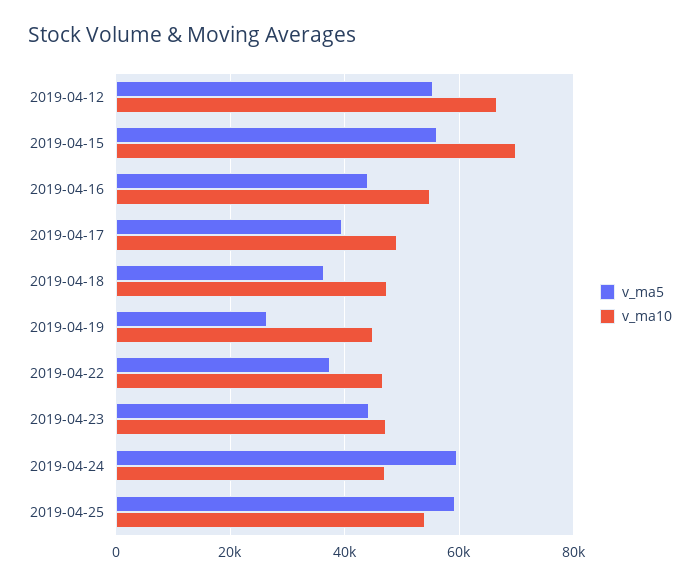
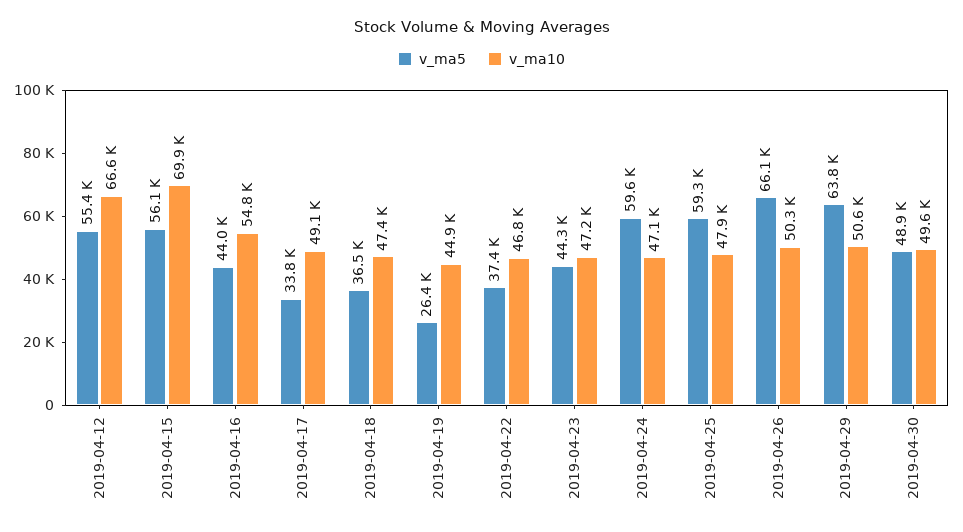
v_ma5, 2019-04-17: 40000 -> 33800
v_ma10, 2019-04-25: 54000 -> 47900
v_ma5, 2019-04-26: none -> 66100
v_ma10, 2019-04-26: none -> 50300
v_ma5, 2019-04-29: none -> 63800
v_ma10, 2019-04-29: none -> 50600
v_ma5, 2019-04-30: none -> 48900
v_ma10, 2019-04-30: none -> 49600

